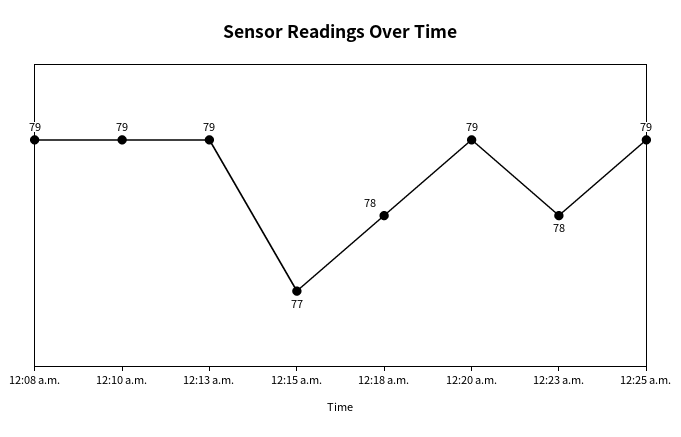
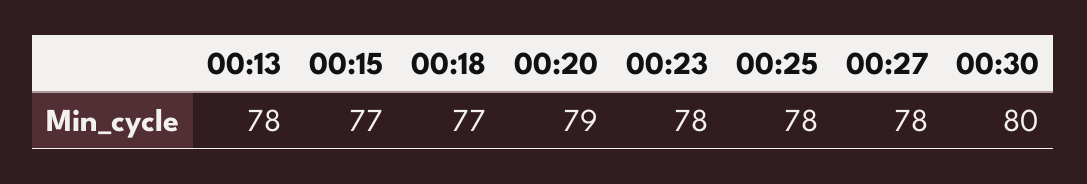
12:08 a.m.: 79 -> none
12:10 a.m.: 79 -> none
12:13 a.m.: 79 -> 78
12:18 a.m.: 78 -> 77
12:25 a.m.: 79 -> 78
00:27: none -> 78
00:30: none -> 80

